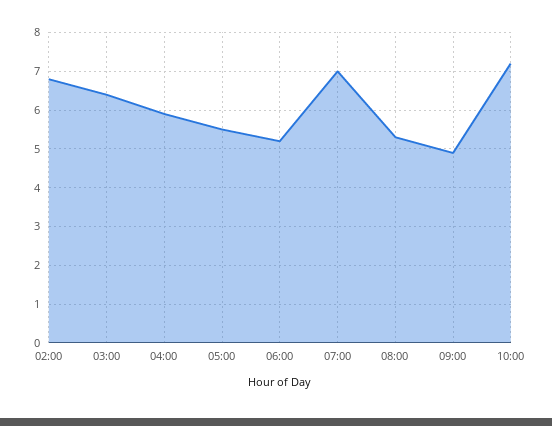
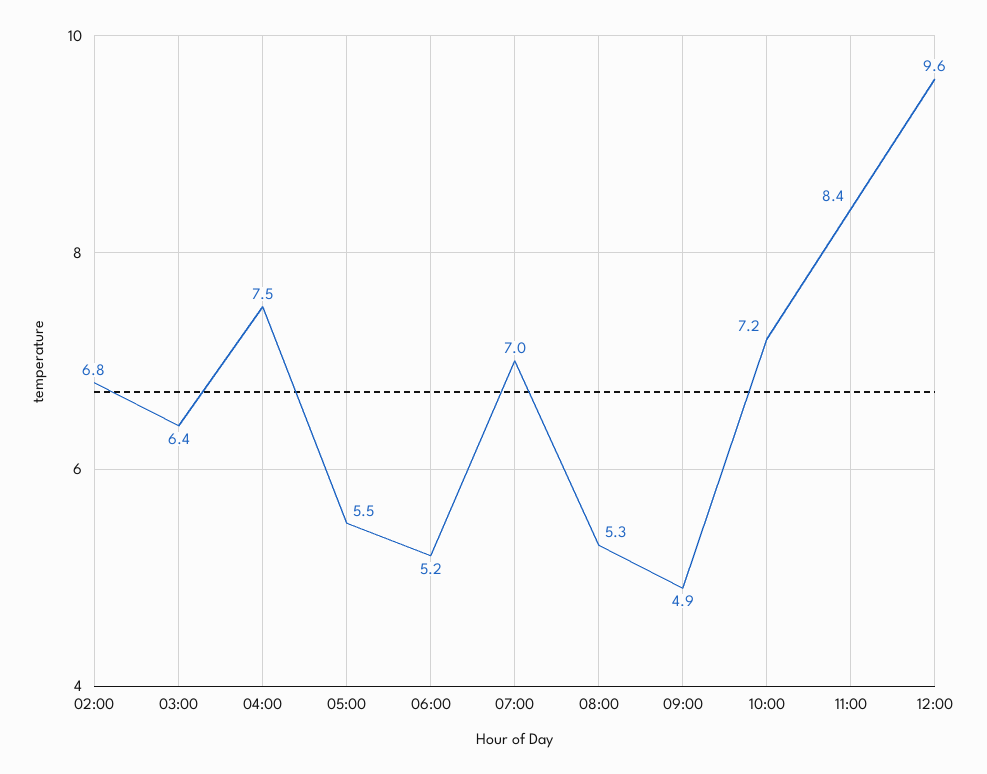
04:00: 6 -> 7.5
11:00: none -> 8.4
12:00: none -> 9.6

